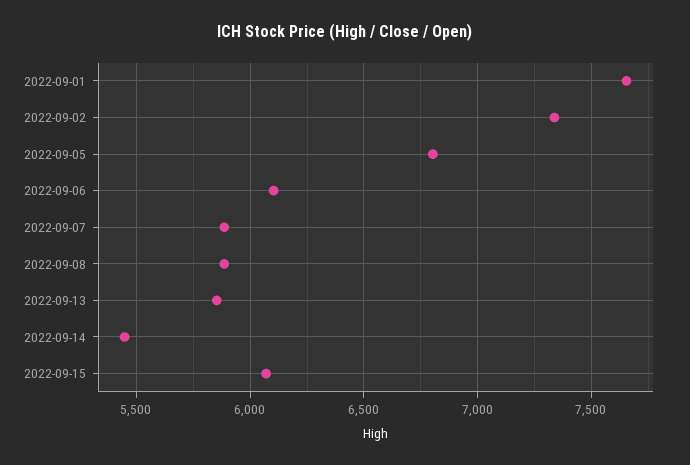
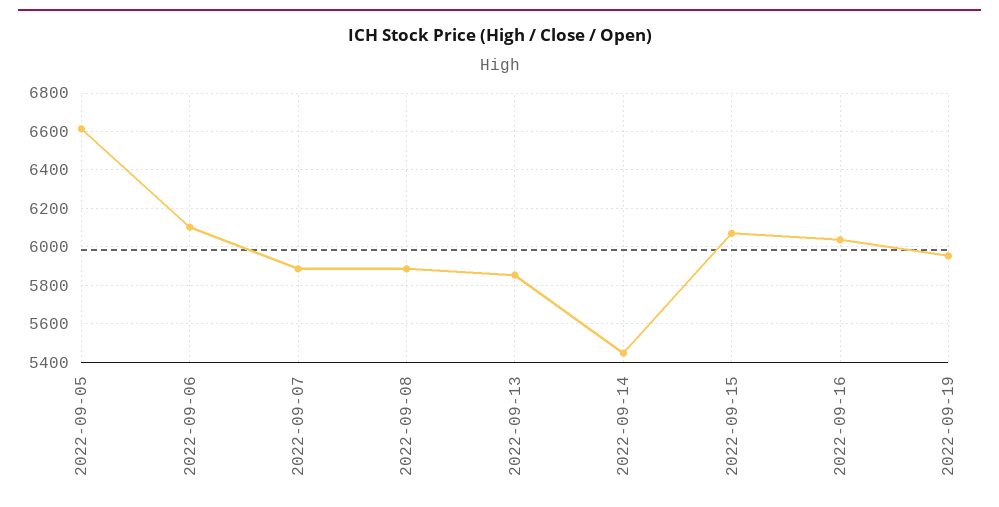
2022-09-01: 7650 -> none
2022-09-02: 7350 -> none
2022-09-05: 6800 -> 6600
2022-09-16: none -> 6050
2022-09-19: none -> 5950

